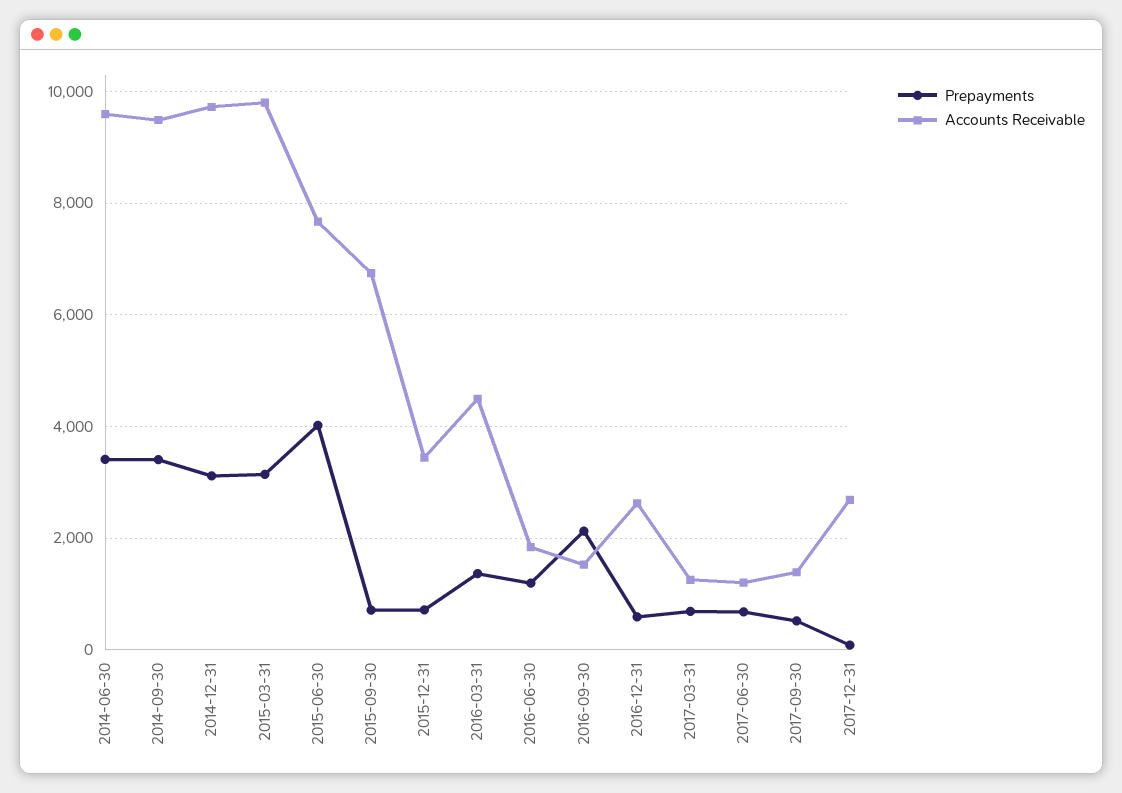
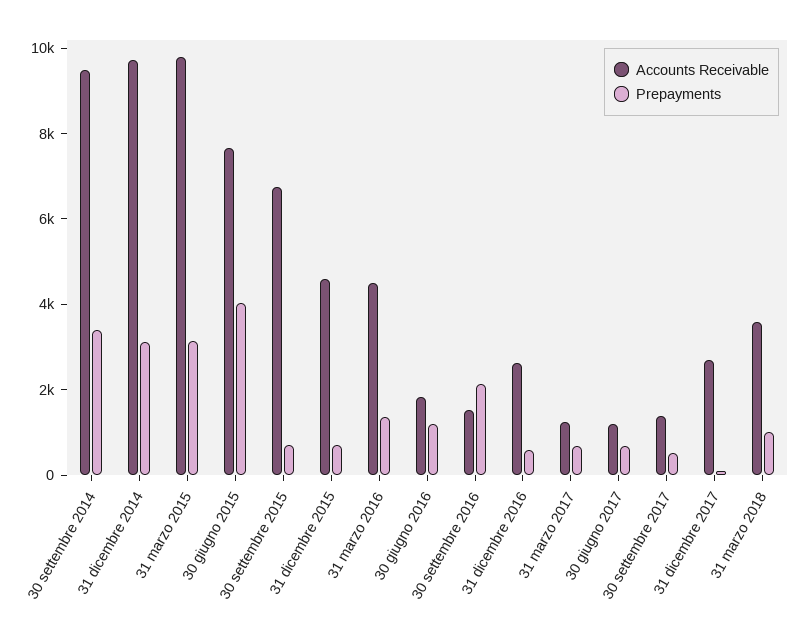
Prepayments, 2014-06-30: 3400 -> none
Accounts Receivable, 2014-06-30: 9600 -> none
Accounts Receivable, 2015-12-31: 3400 -> 4500
Accounts Receivable, 31 marzo 2018: none -> 3500
Prepayments, 31 marzo 2018: none -> 1000

